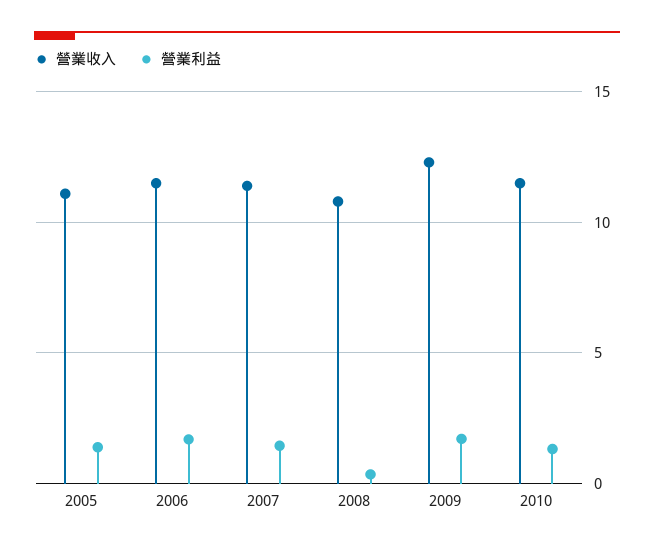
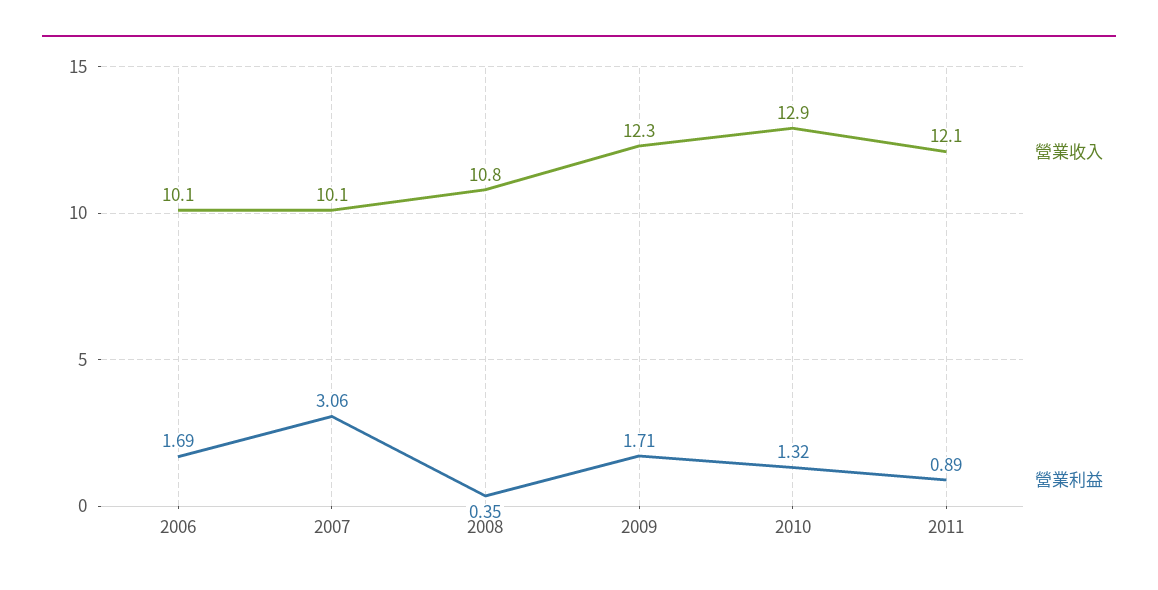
營業收入, 2005: 11 -> none
營業利益, 2005: 1.5 -> none
營業收入, 2006: 11.5 -> 10.1
營業收入, 2007: 11.5 -> 10.1
營業利益, 2007: 1.5 -> 3.06
營業收入, 2010: 11.5 -> 12.9
營業收入, 2011: none -> 12.1
營業利益, 2011: none -> 0.89

